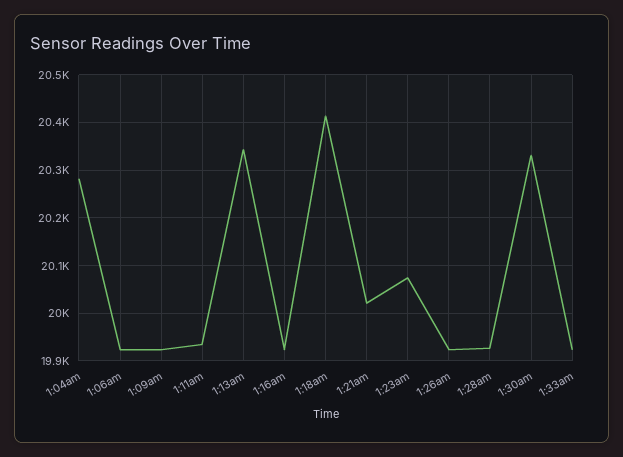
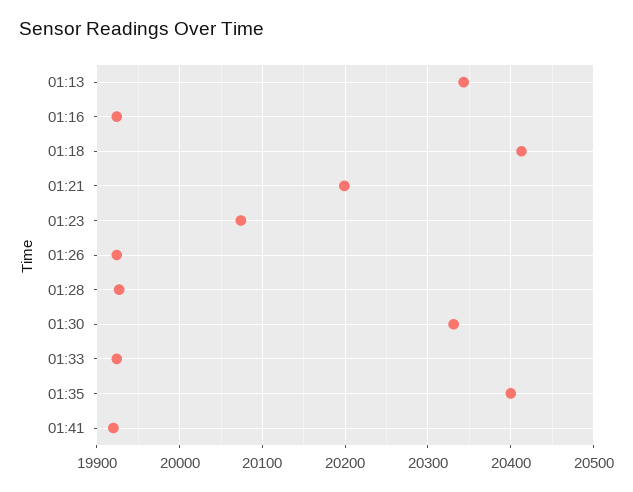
1:04am: 20280 -> none
1:06am: 19920 -> none
1:09am: 19920 -> none
1:11am: 19940 -> none
1:21am: 20020 -> 20200
01:35: none -> 20400
01:41: none -> 19920

